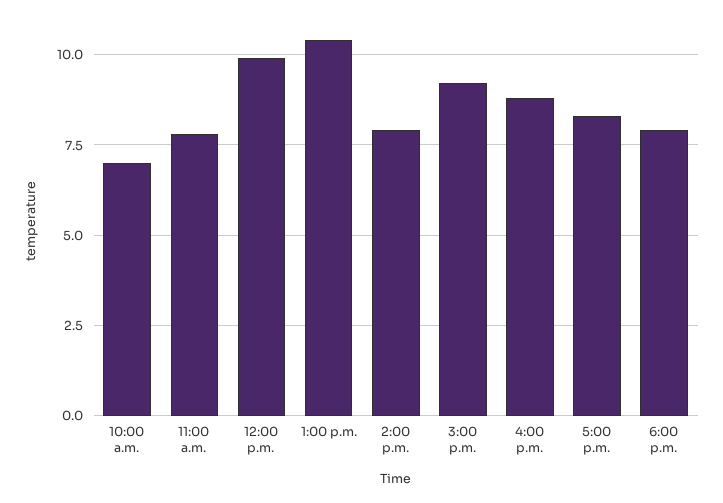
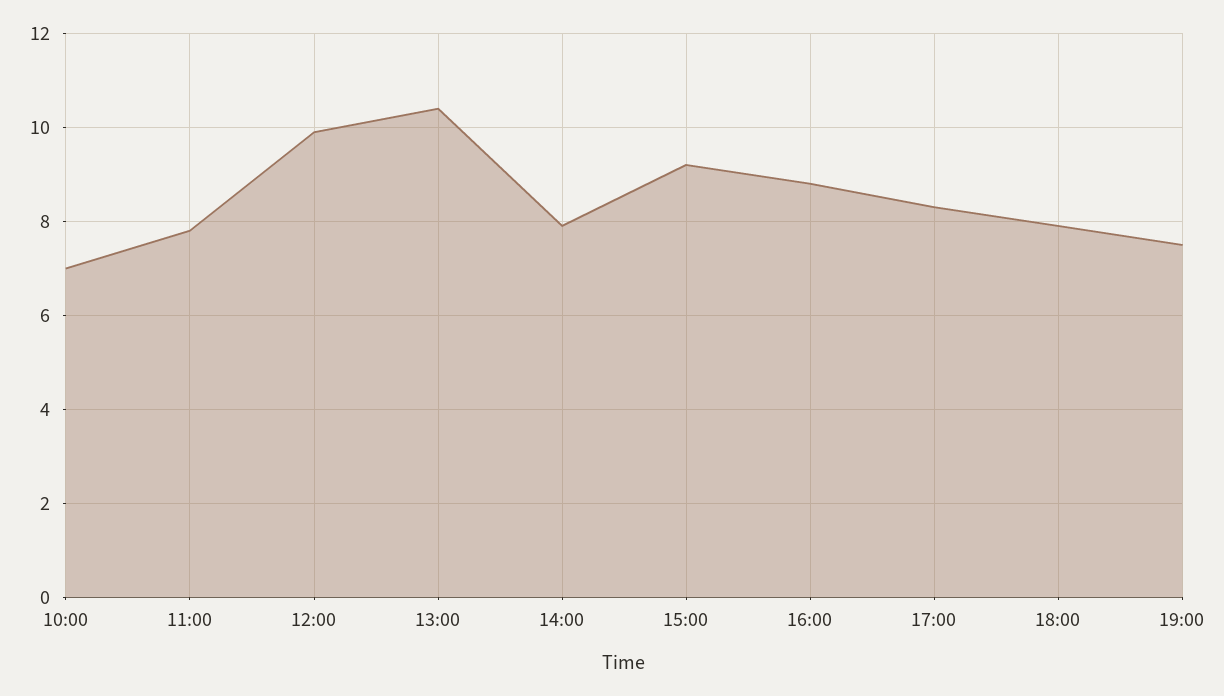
19:00: none -> 7.5

